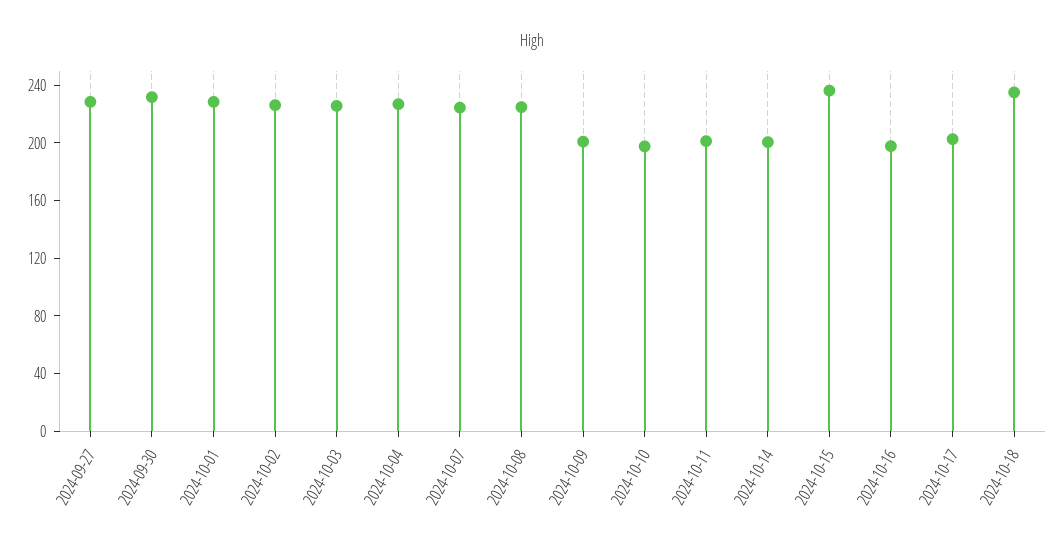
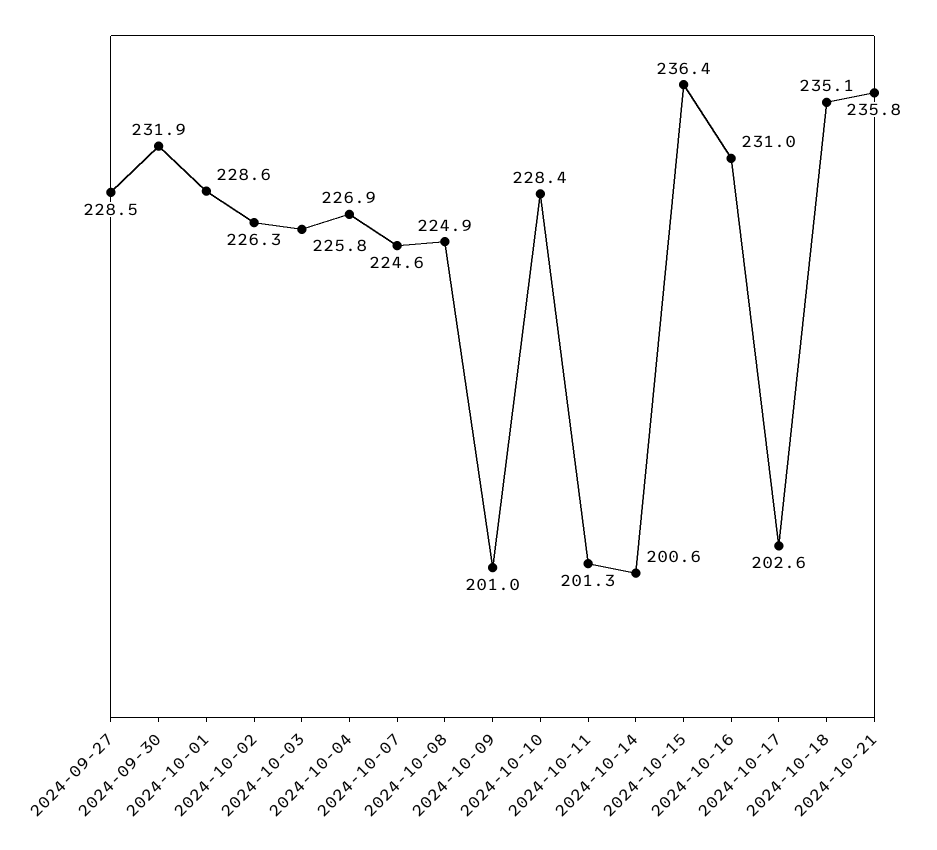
2024-10-10: 200 -> 228.4
2024-10-16: 200 -> 231
2024-10-21: none -> 235.8

